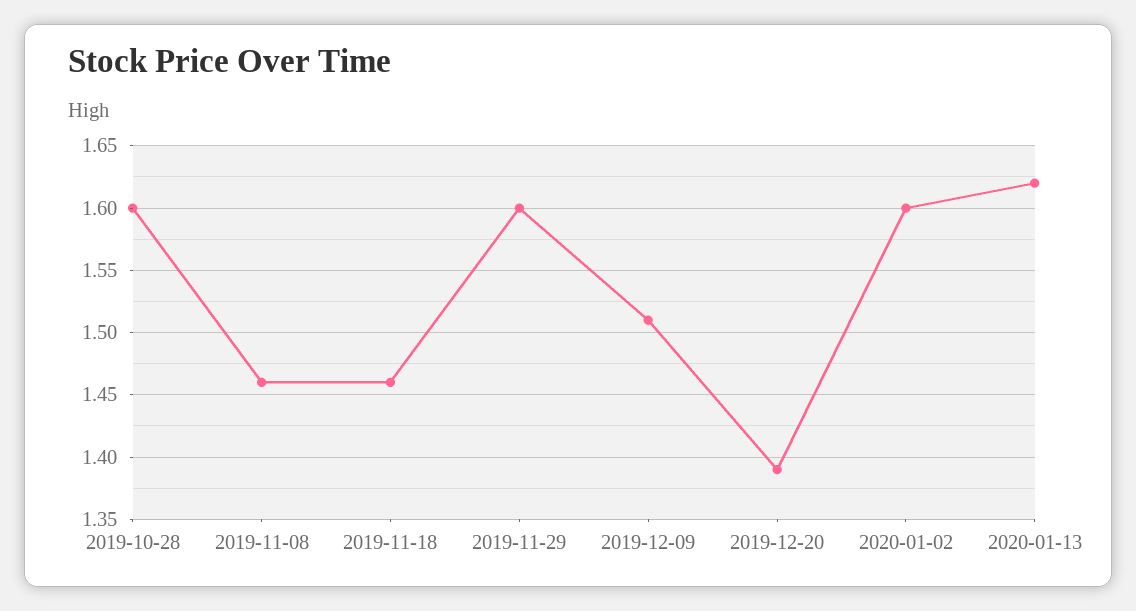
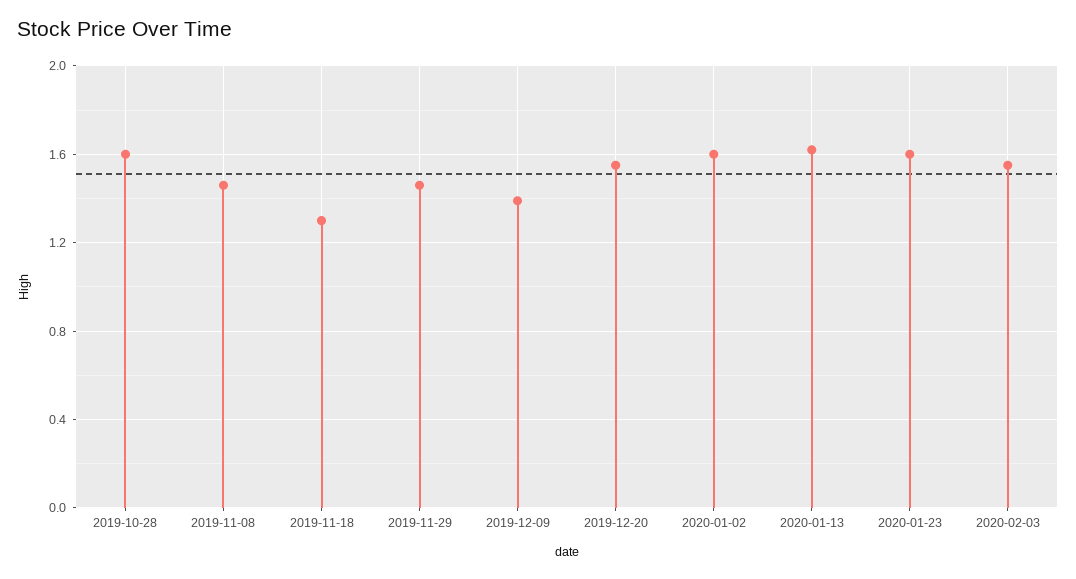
2019-11-18: 1.46 -> 1.3
2019-11-29: 1.6 -> 1.45
2019-12-09: 1.51 -> 1.4
2019-12-20: 1.39 -> 1.55
2020-01-23: none -> 1.6
2020-02-03: none -> 1.55

